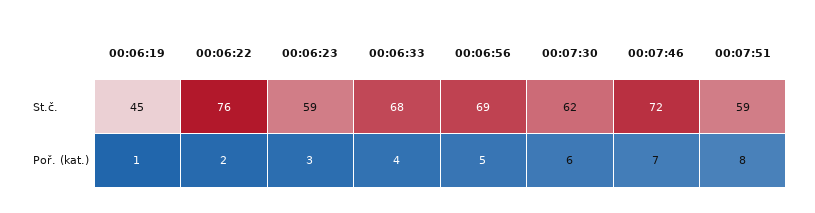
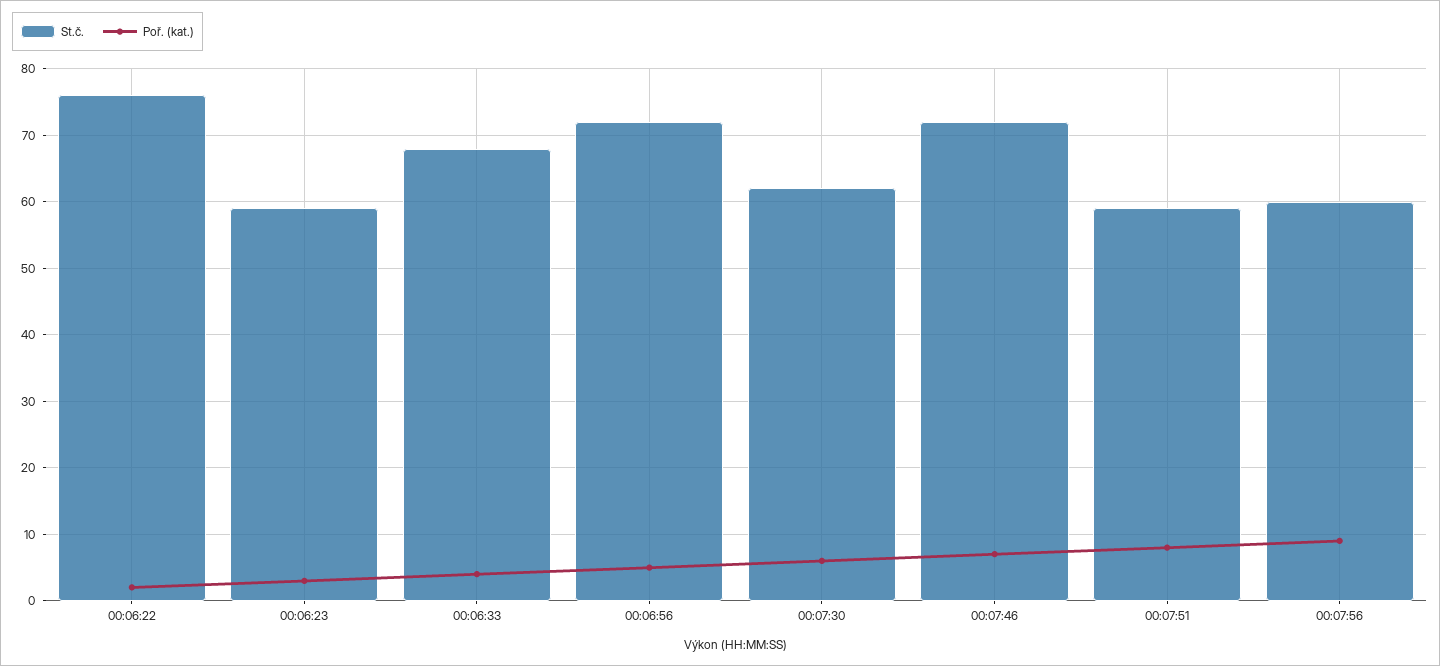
St.č., 00:06:19: 45 -> none
St.č., 00:06:56: 69 -> 72
Poř. (kat.), 00:06:19: 1 -> none
St.č., 00:07:56: none -> 60
Poř. (kat.), 00:07:56: none -> 9

